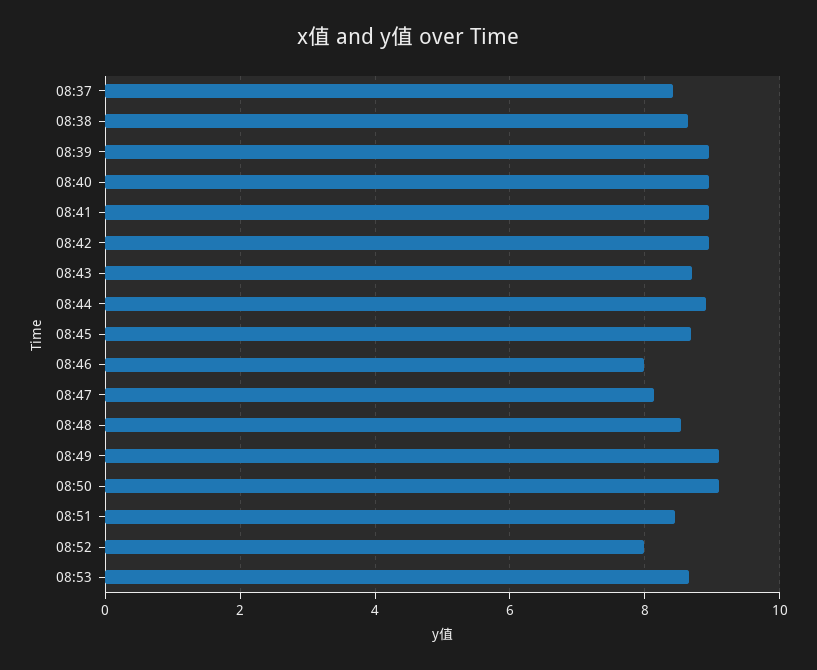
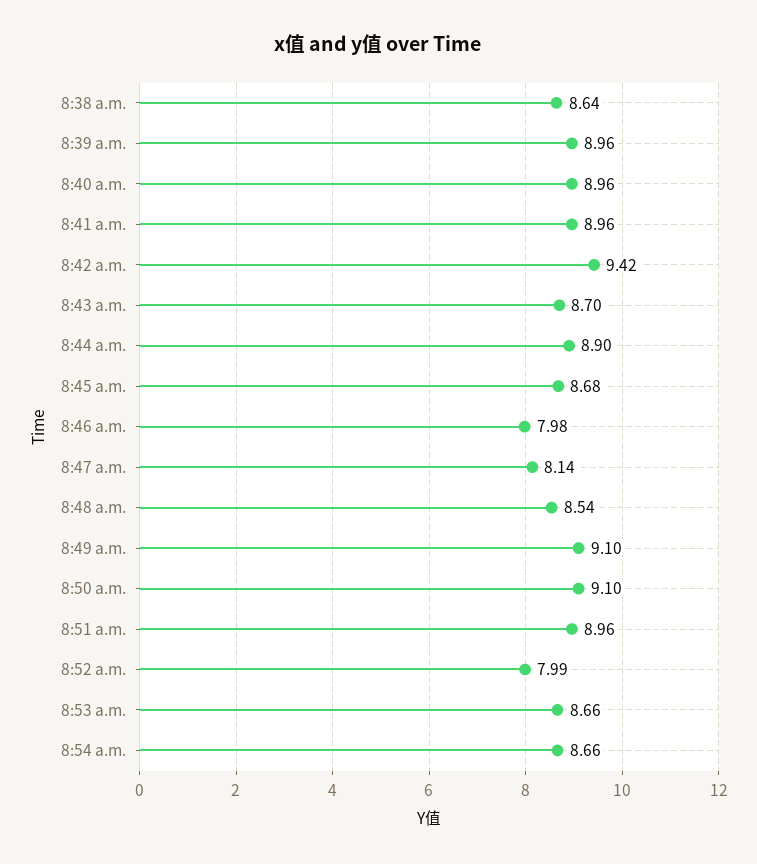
08:37: 8.4 -> none
08:42: 9 -> 9.42
08:51: 8.4 -> 8.96
8:54 a.m.: none -> 8.66

